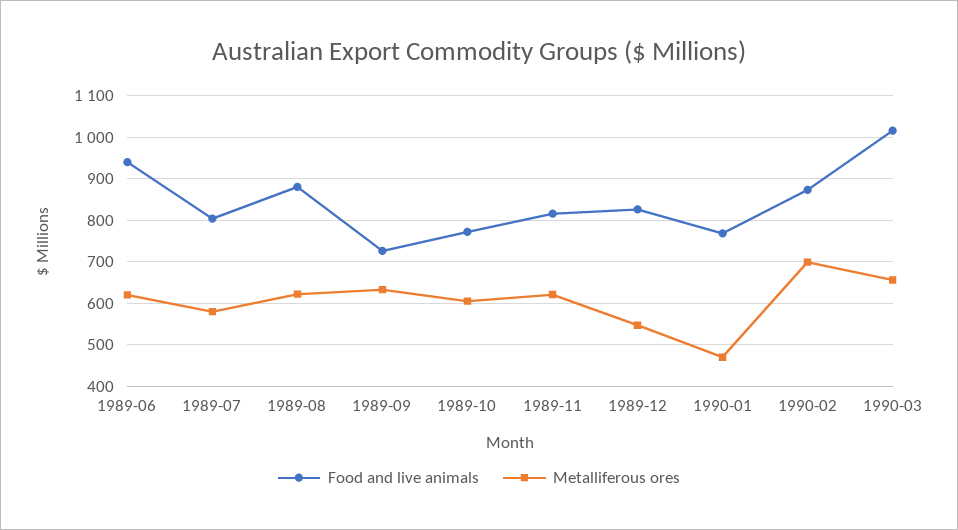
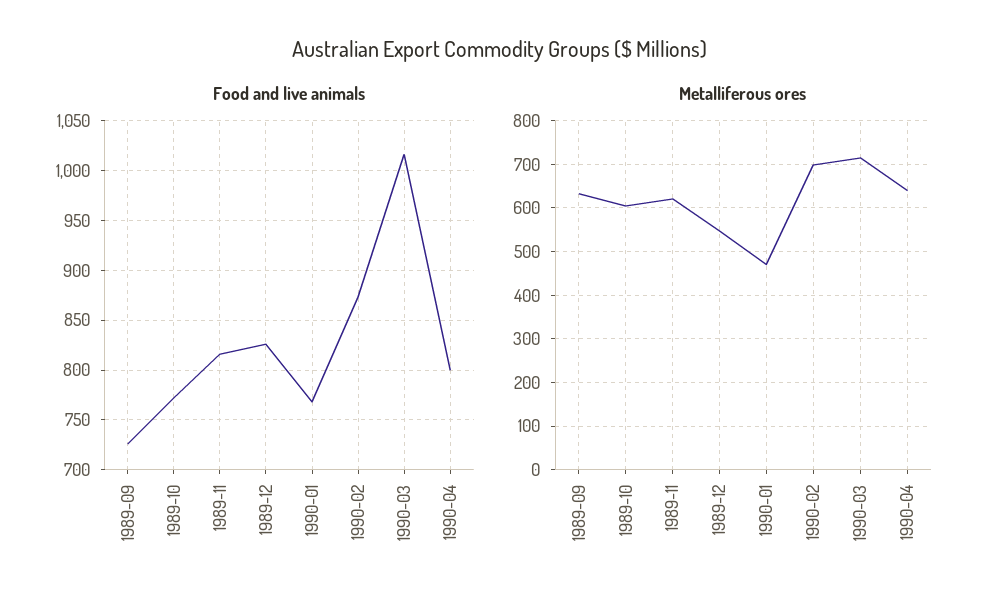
Food and live animals, 1989-06: 940 -> none
Metalliferous ores, 1989-06: 620 -> none
Food and live animals, 1989-07: 800 -> none
Metalliferous ores, 1989-07: 580 -> none
Food and live animals, 1989-08: 880 -> none
Metalliferous ores, 1989-08: 620 -> none
Metalliferous ores, 1990-03: 660 -> 720
Food and live animals, 1990-04: none -> 800
Metalliferous ores, 1990-04: none -> 640

